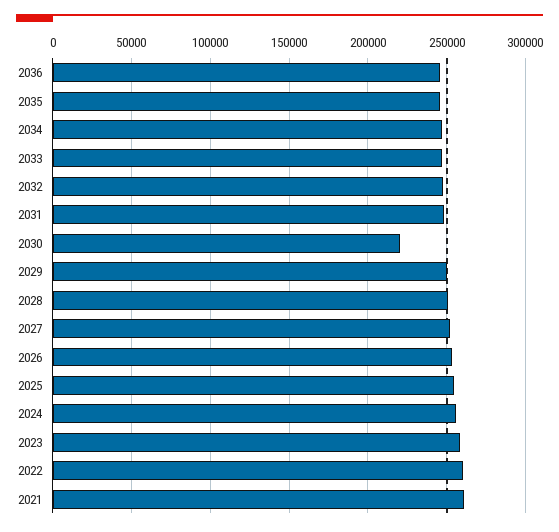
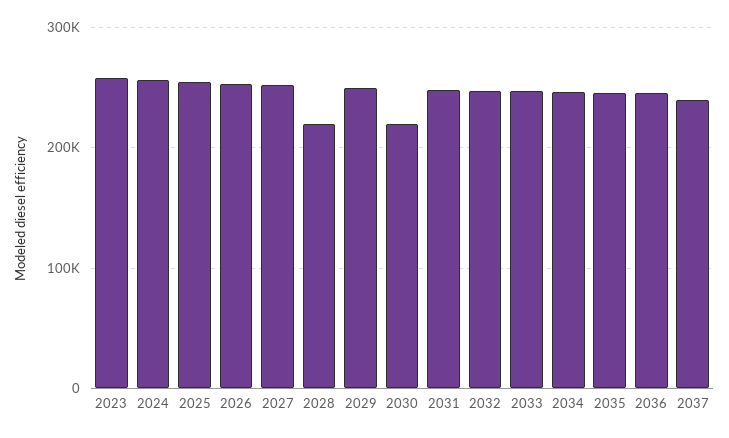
2028: 250000 -> 220000
2022: 260000 -> none
2021: 260000 -> none
2037: none -> 240000

